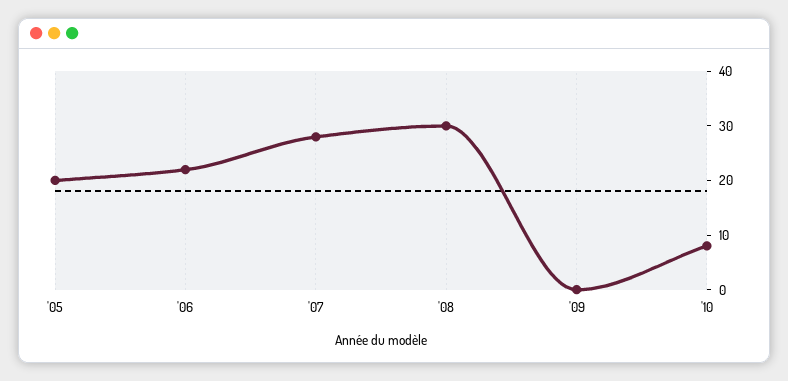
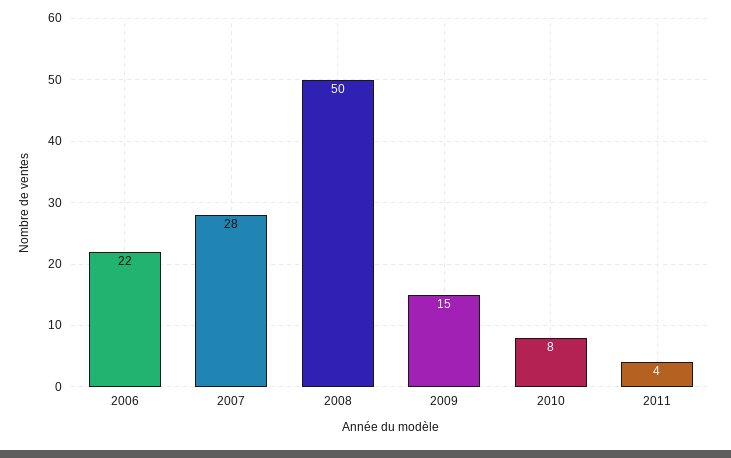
'05: 20 -> none
'08: 30 -> 50
'09: 0 -> 15
2011: none -> 4

